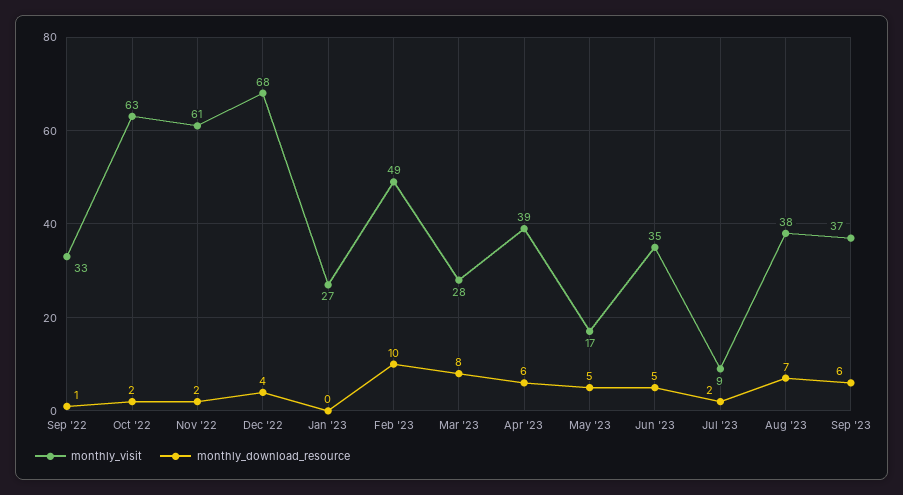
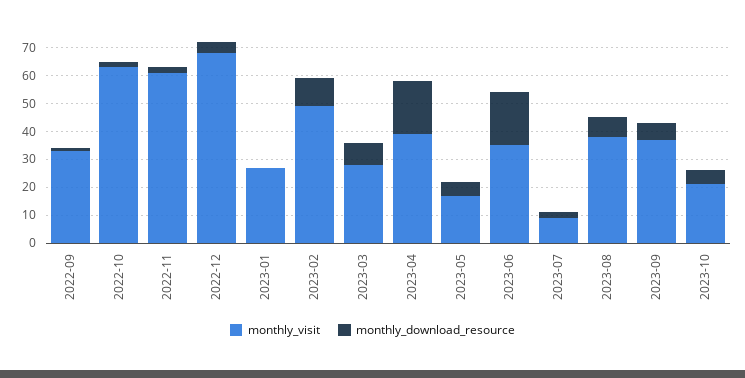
monthly_download_resource, Apr '23: 6 -> 20
monthly_download_resource, Jun '23: 5 -> 20
monthly_visit, 2023-10: none -> 20
monthly_download_resource, 2023-10: none -> 5

